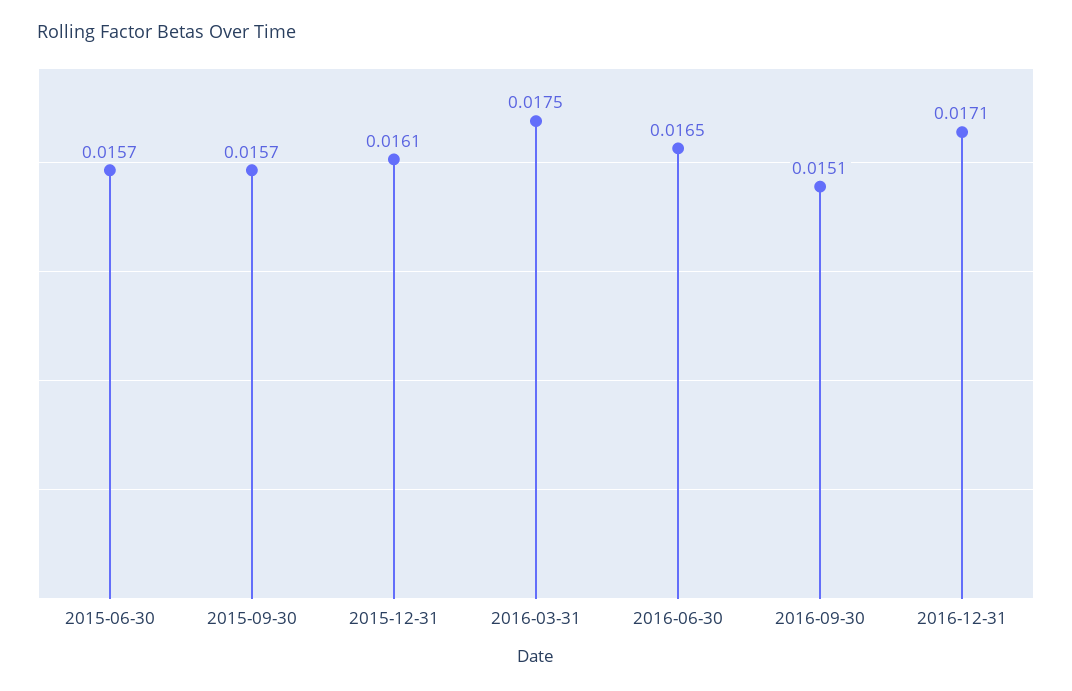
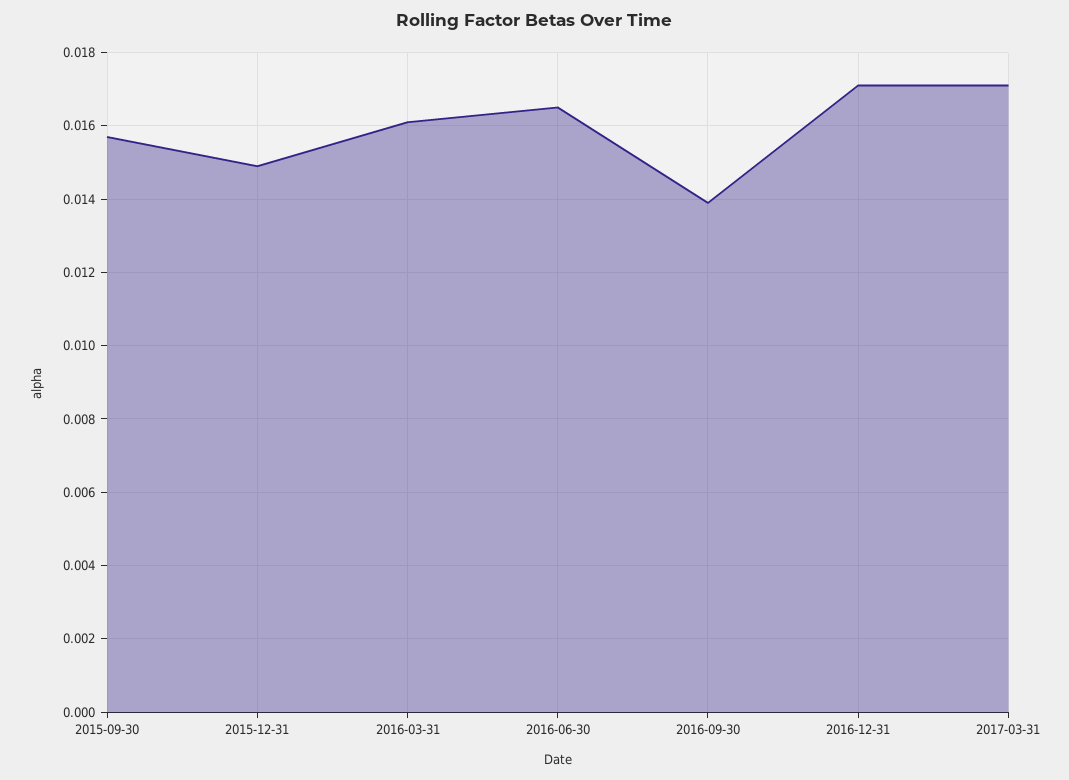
2015-06-30: 0.0157 -> none
2015-12-31: 0.0161 -> 0.015
2016-03-31: 0.0175 -> 0.016
2016-09-30: 0.0151 -> 0.014
2017-03-31: none -> 0.017

